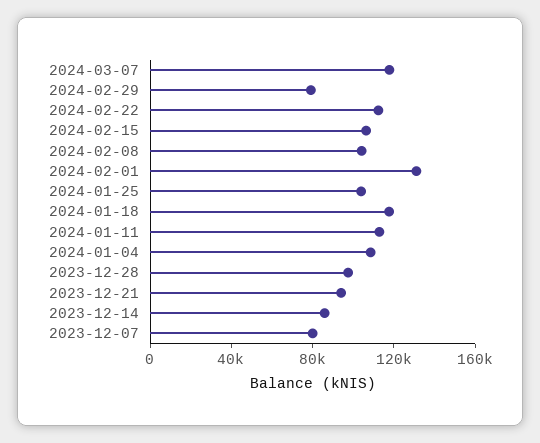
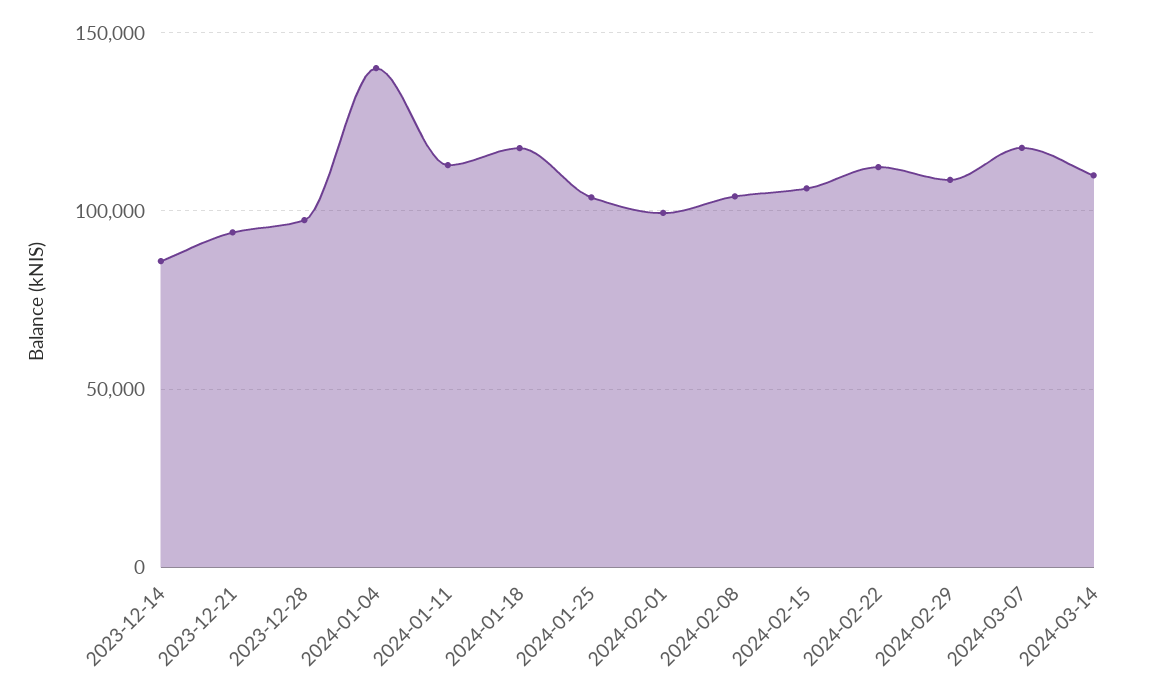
2024-02-29: 80000 -> 110000
2024-02-01: 130000 -> 100000
2024-01-04: 110000 -> 140000
2023-12-07: 80000 -> none
2024-03-14: none -> 110000

